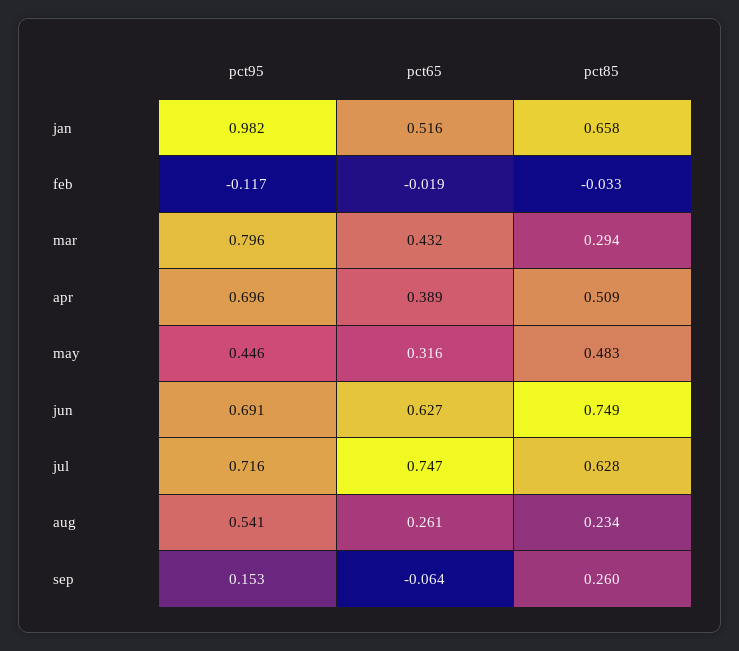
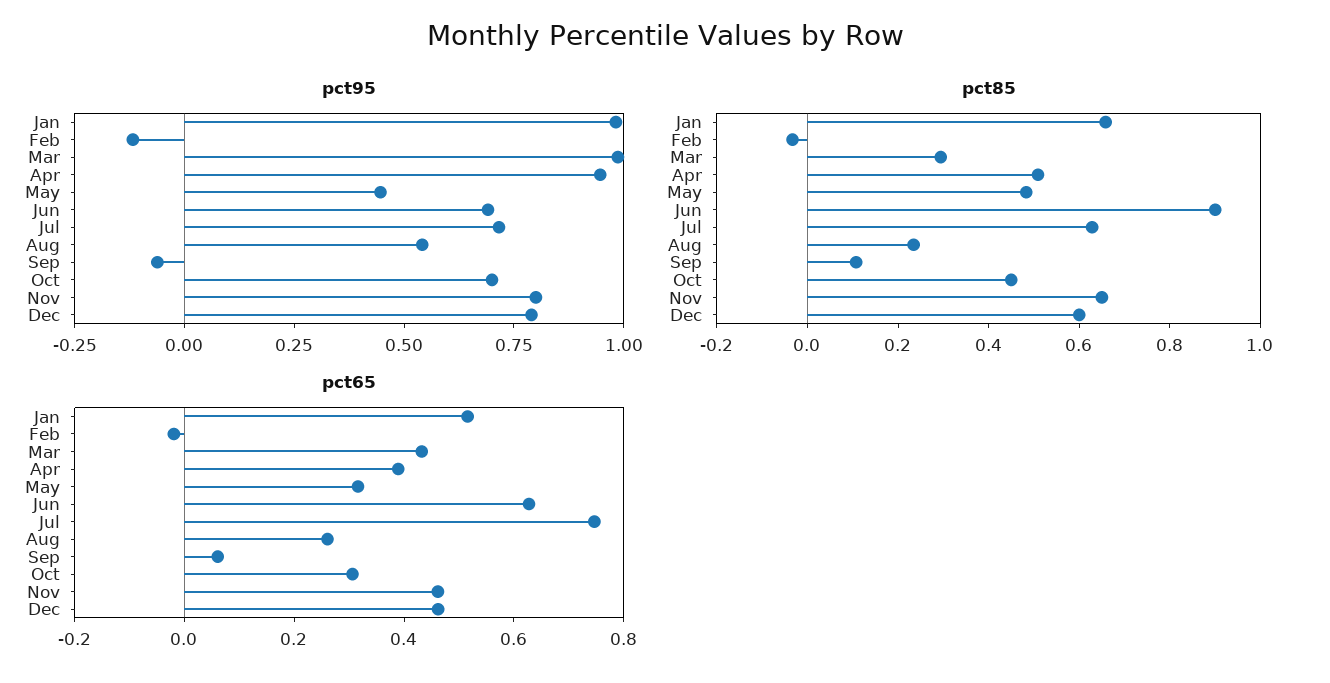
pct95, mar: 0.796 -> 1
pct95, apr: 0.696 -> 0.95
pct85, jun: 0.749 -> 0.9
pct95, sep: 0.153 -> -0.05
pct65, sep: -0.064 -> 0.05
pct85, sep: 0.26 -> 0.1
pct95, Oct: none -> 0.7
pct95, Nov: none -> 0.8
pct95, Dec: none -> 0.8
pct85, Oct: none -> 0.45
pct85, Nov: none -> 0.65
pct85, Dec: none -> 0.6
pct65, Oct: none -> 0.3
pct65, Nov: none -> 0.45
pct65, Dec: none -> 0.45

